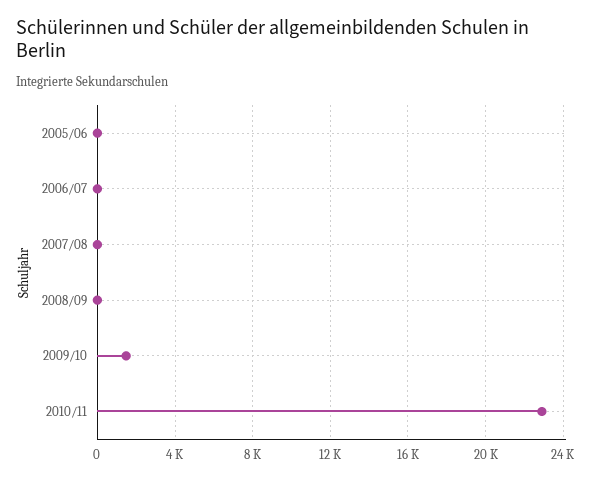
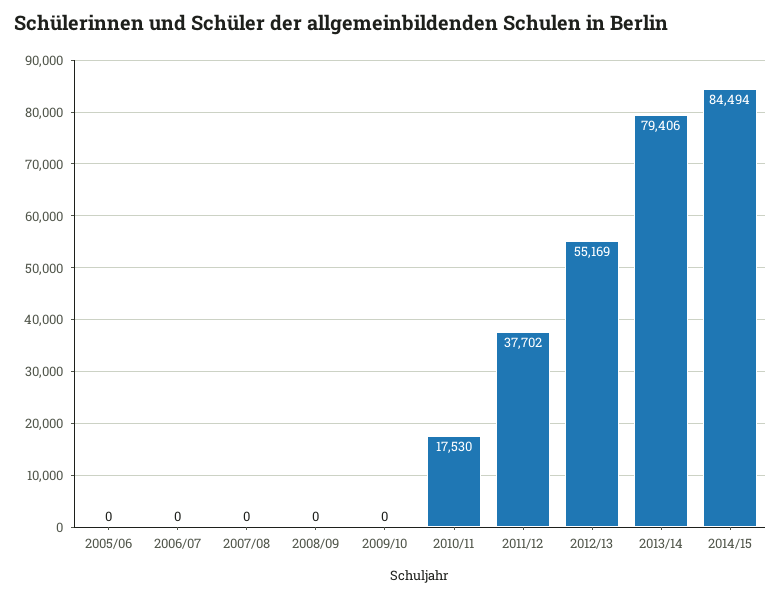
2009/10: 1500 -> 0
2010/11: 23000 -> 17530
2011/12: none -> 37702
2012/13: none -> 55169
2013/14: none -> 79406
2014/15: none -> 84494

